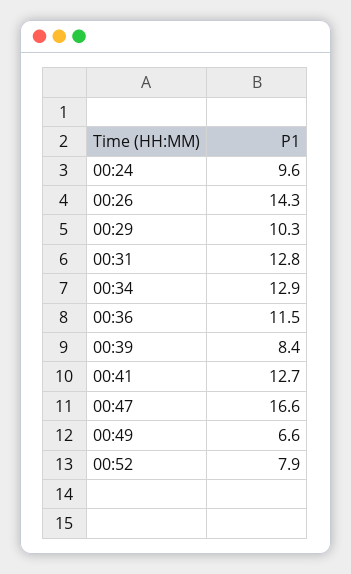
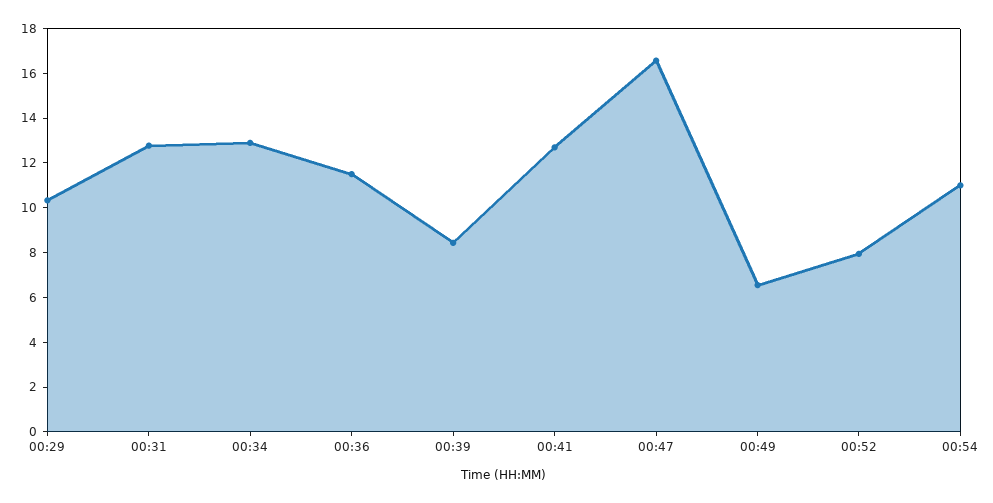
00:24: 9.6 -> none
00:26: 14.3 -> none
00:54: none -> 11

